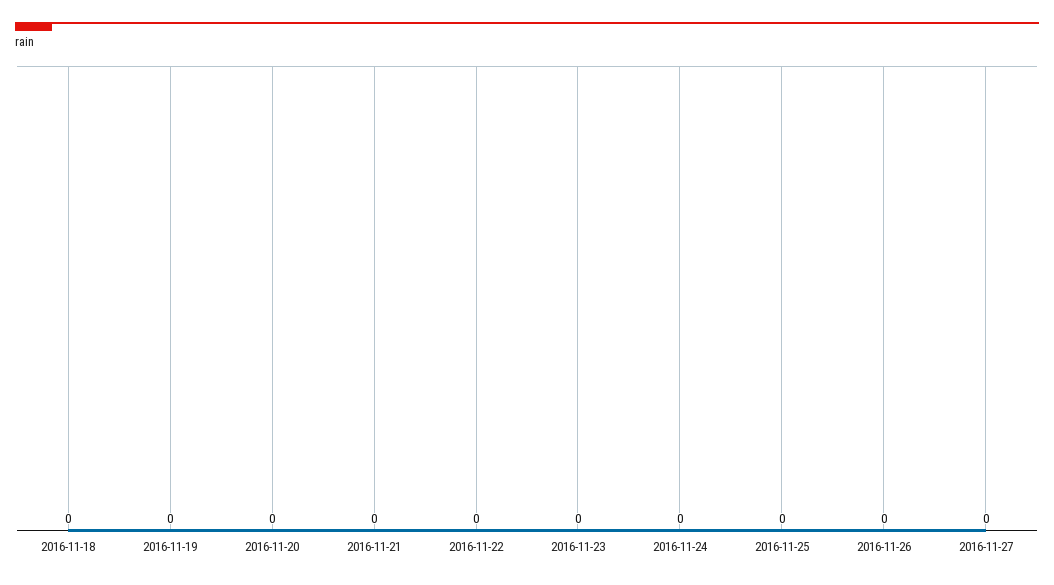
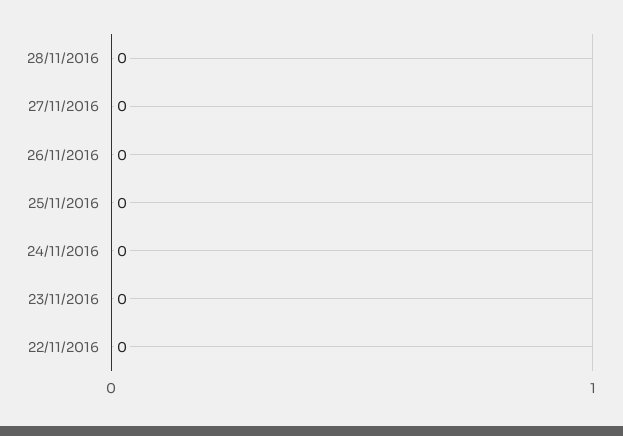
2016-11-18: 0 -> none
2016-11-19: 0 -> none
2016-11-20: 0 -> none
2016-11-21: 0 -> none
28/11/2016: none -> 0

